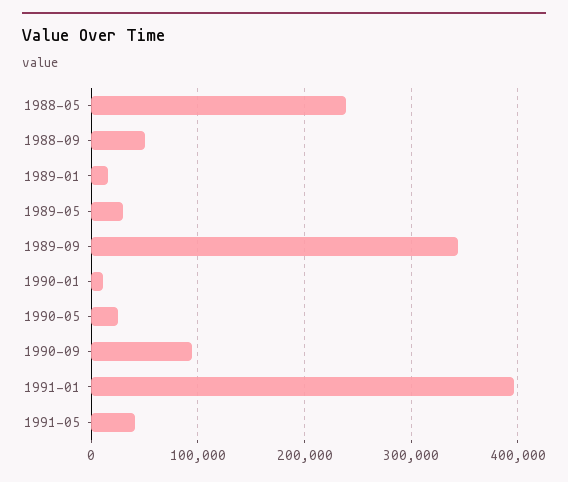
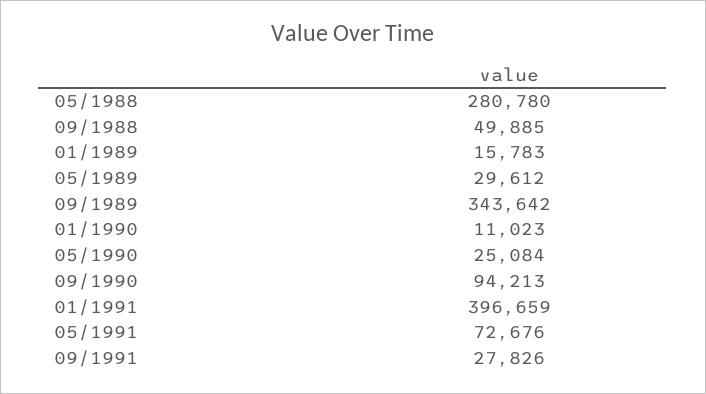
1988-05: 240000 -> 280780
1991-05: 40000 -> 72676
09/1991: none -> 27826

